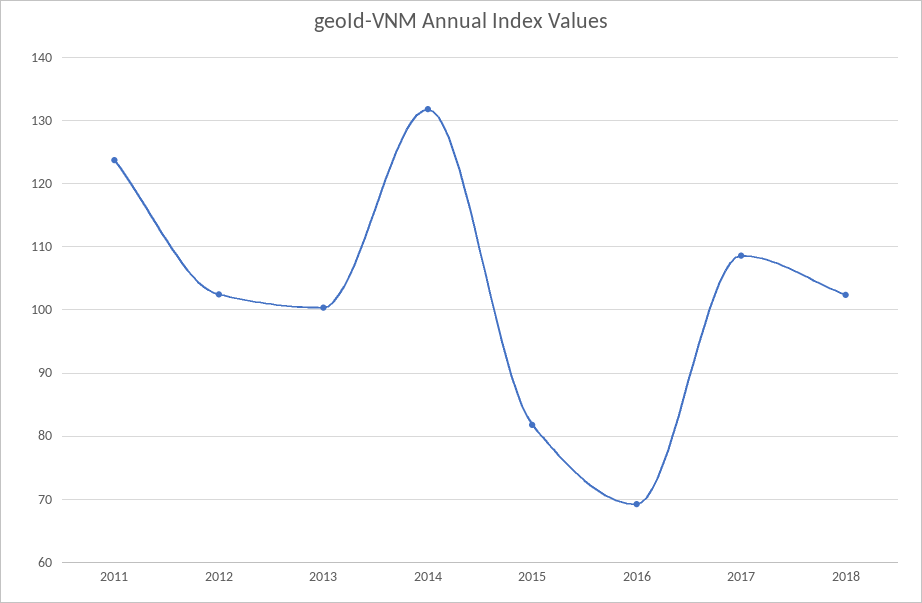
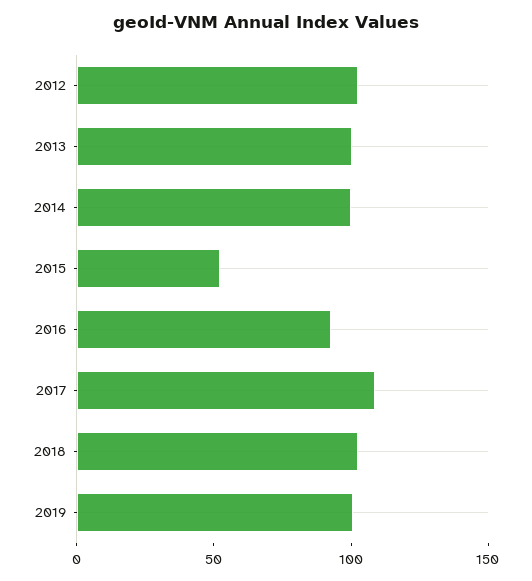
2011: 124 -> none
2014: 132 -> 100
2015: 82 -> 50
2016: 69 -> 90
2019: none -> 100

